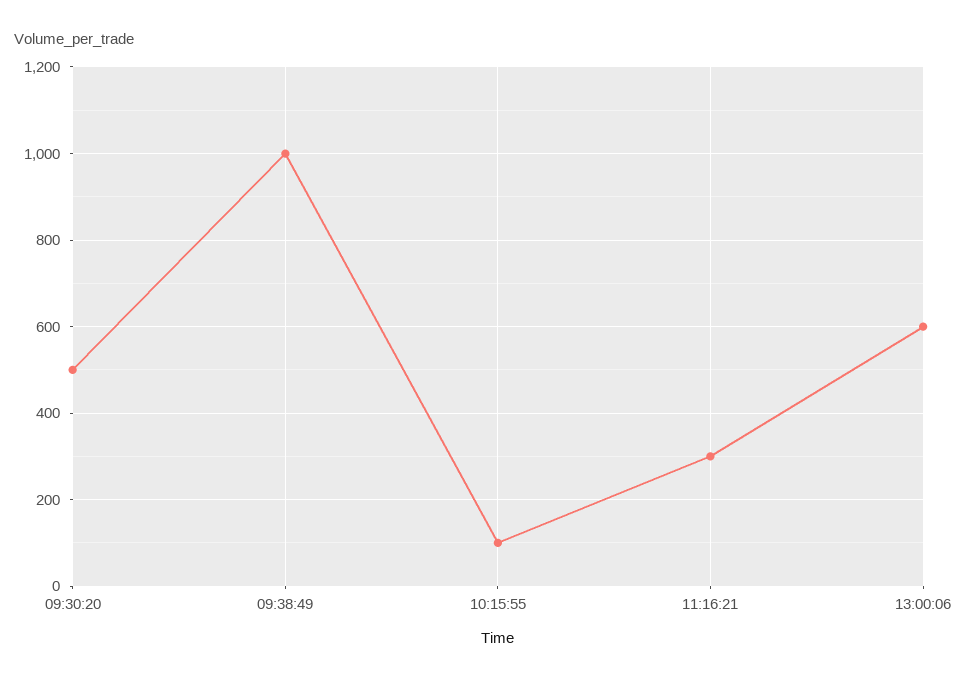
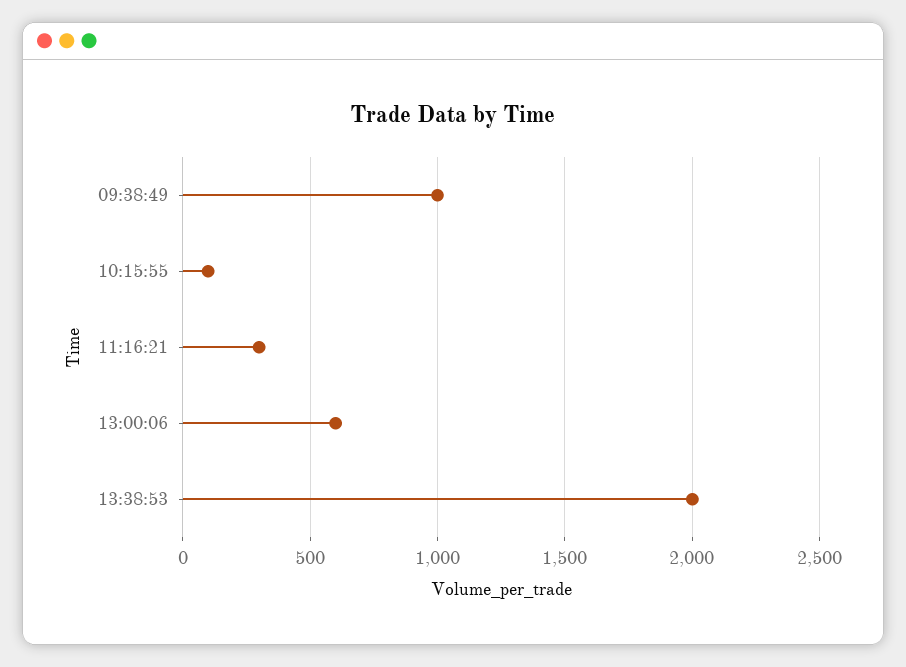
09:30:20: 500 -> none
13:38:53: none -> 2000

